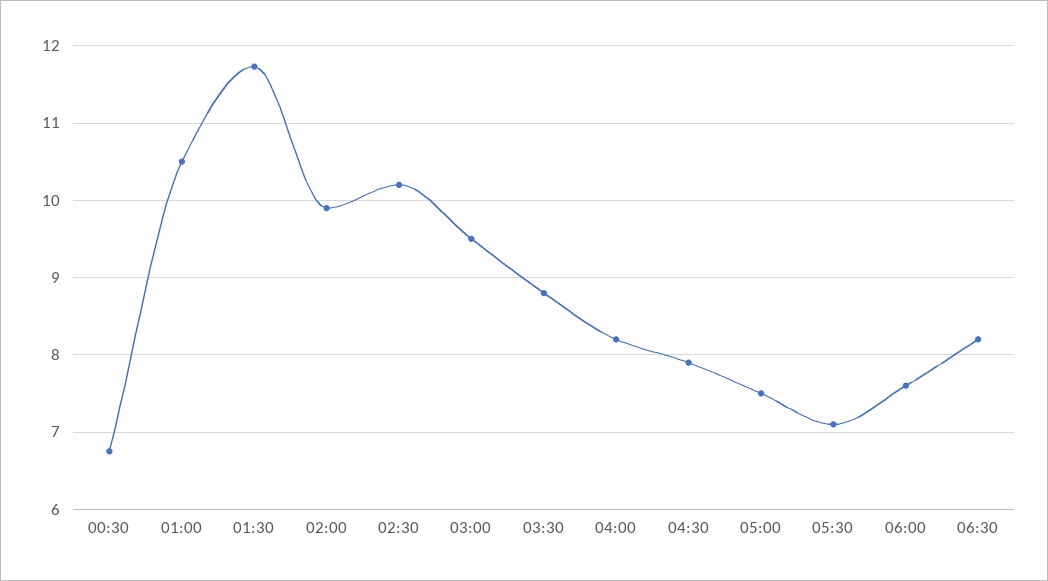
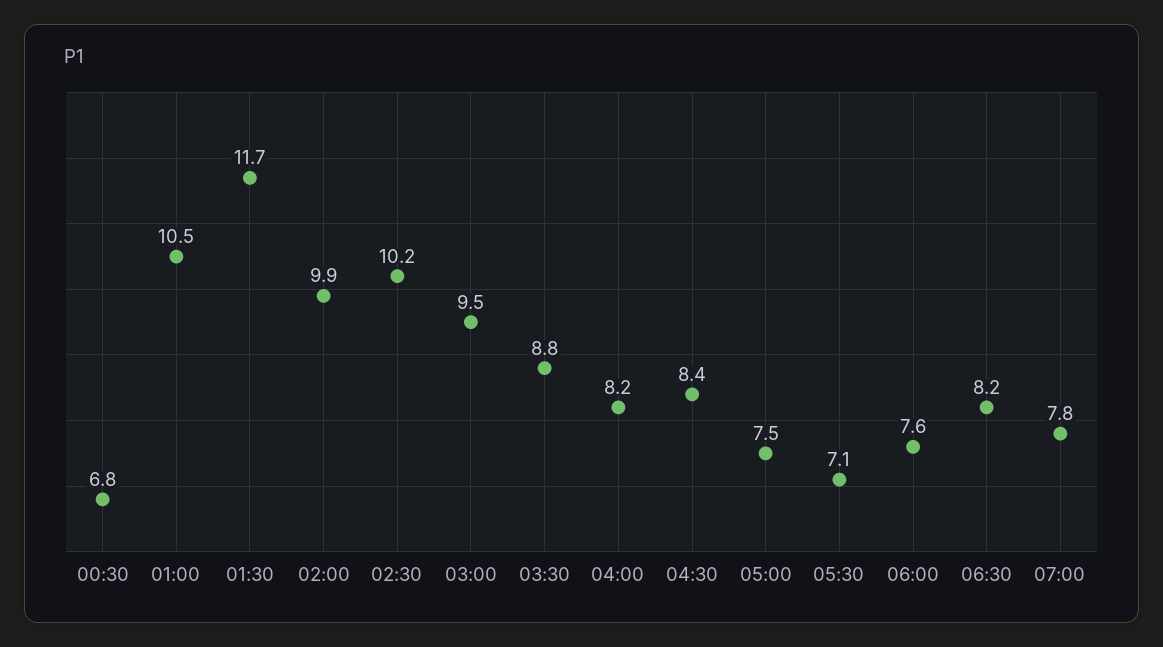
04:30: 7.9 -> 8.4
07:00: none -> 7.8

